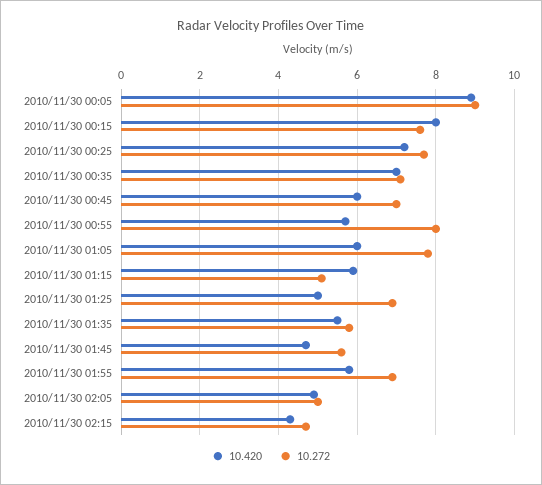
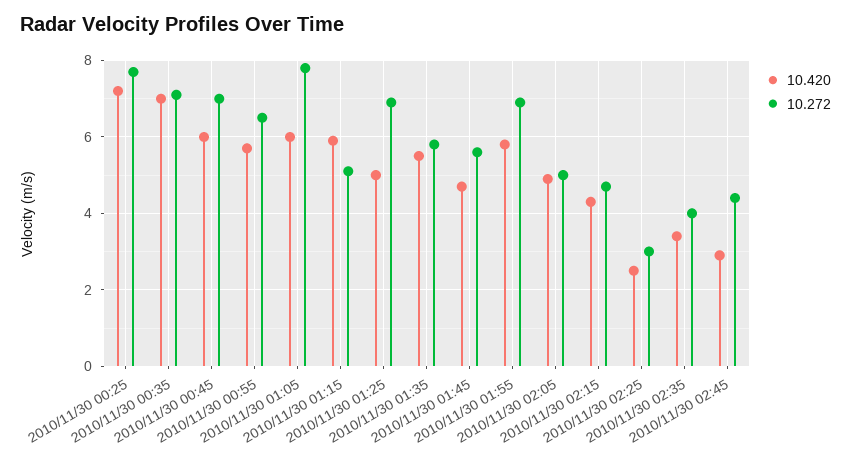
10.420, 2010/11/30 00:05: 9 -> none
10.272, 2010/11/30 00:05: 9 -> none
10.420, 2010/11/30 00:15: 8 -> none
10.272, 2010/11/30 00:15: 7.5 -> none
10.272, 2010/11/30 00:55: 8 -> 6.5
10.420, 2010/11/30 02:25: none -> 2.5
10.272, 2010/11/30 02:25: none -> 3
10.420, 2010/11/30 02:35: none -> 3.5
10.272, 2010/11/30 02:35: none -> 4
10.420, 2010/11/30 02:45: none -> 3
10.272, 2010/11/30 02:45: none -> 4.5

